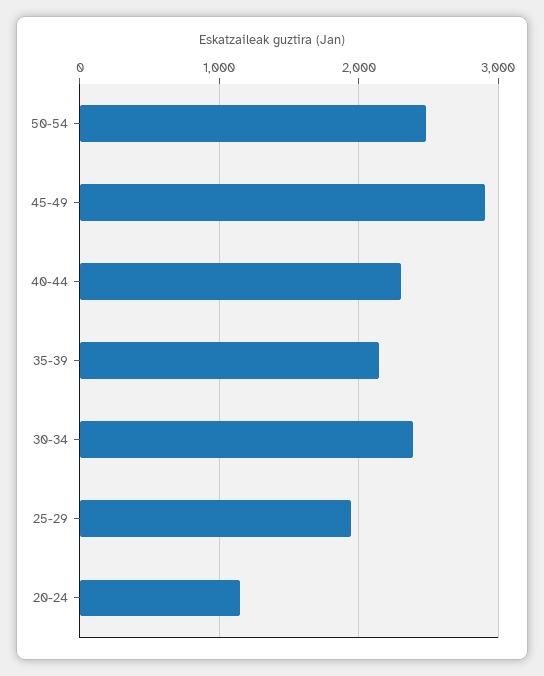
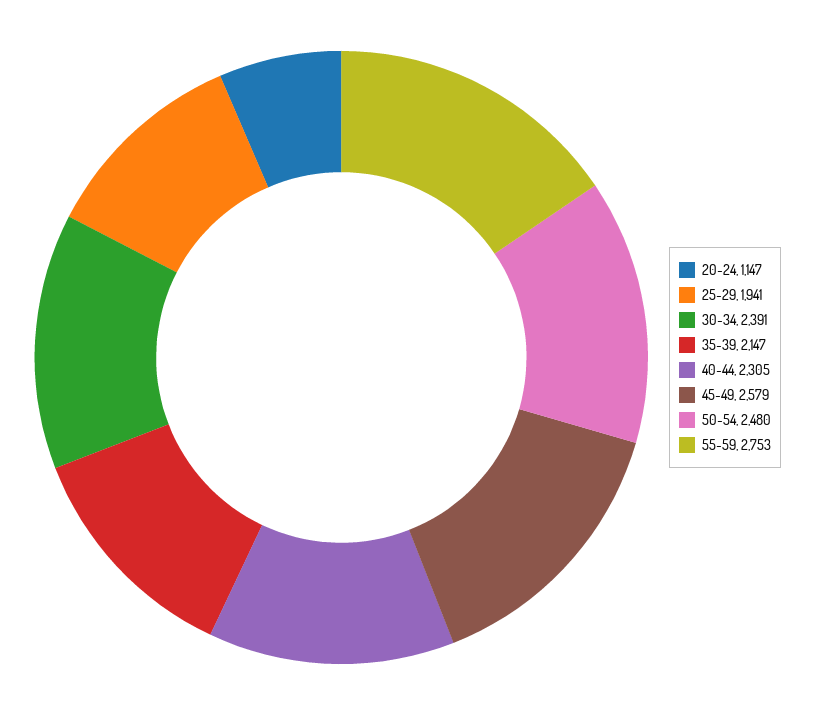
45-49: 2900 -> 2579
55-59: none -> 2753

